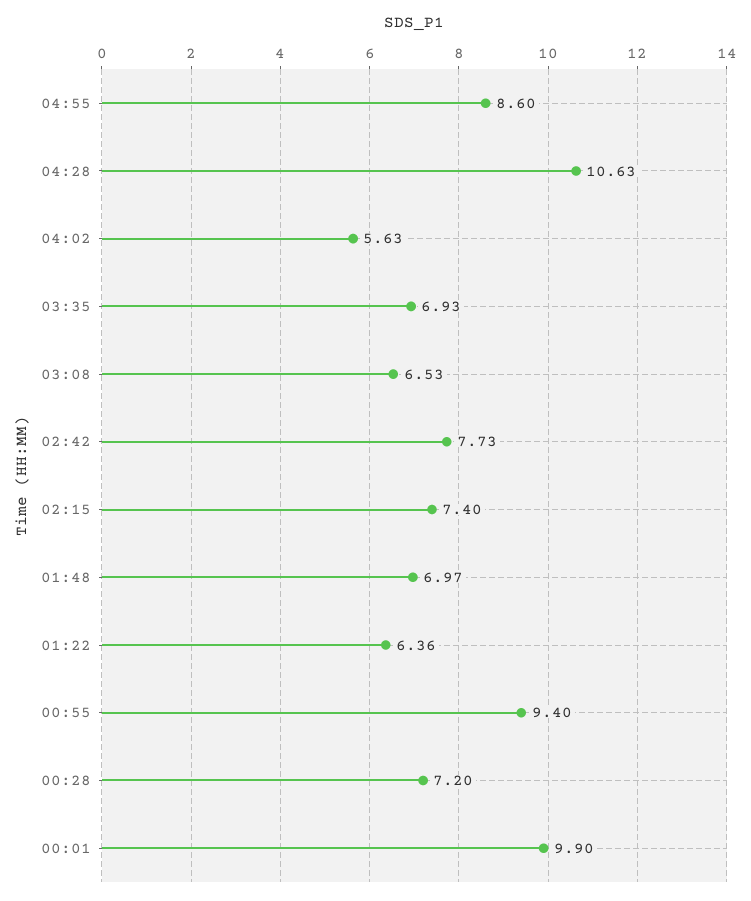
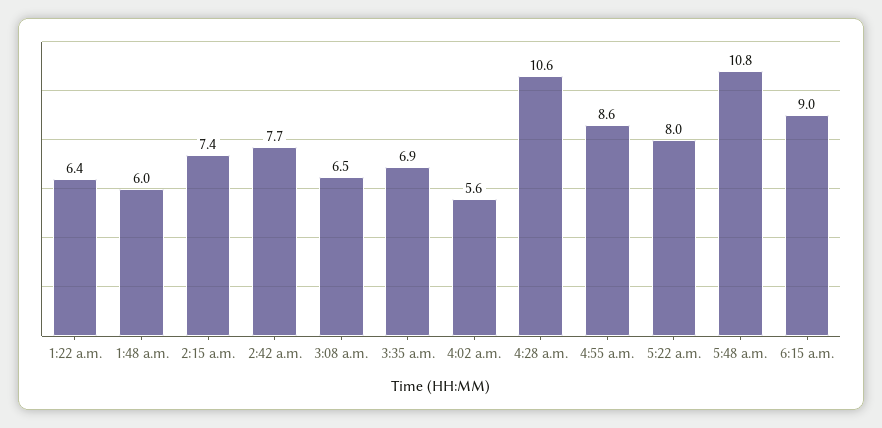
01:48: 6.97 -> 6
00:55: 9.4 -> none
00:28: 7.2 -> none
00:01: 9.9 -> none
5:22 a.m.: none -> 8
5:48 a.m.: none -> 10.8
6:15 a.m.: none -> 9

